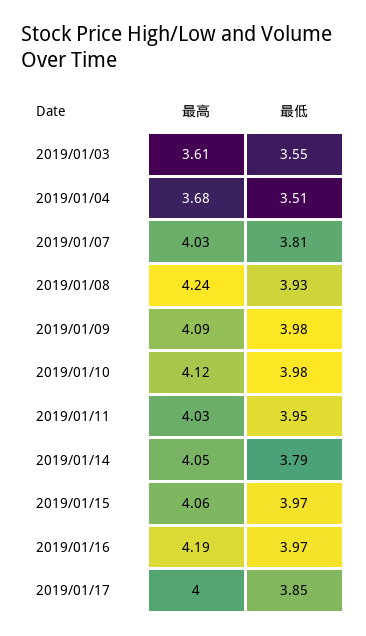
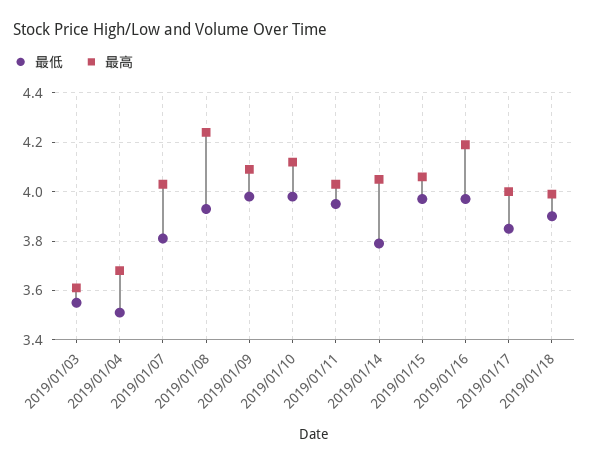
最低, 2019/01/18: none -> 3.9
最高, 2019/01/18: none -> 4

